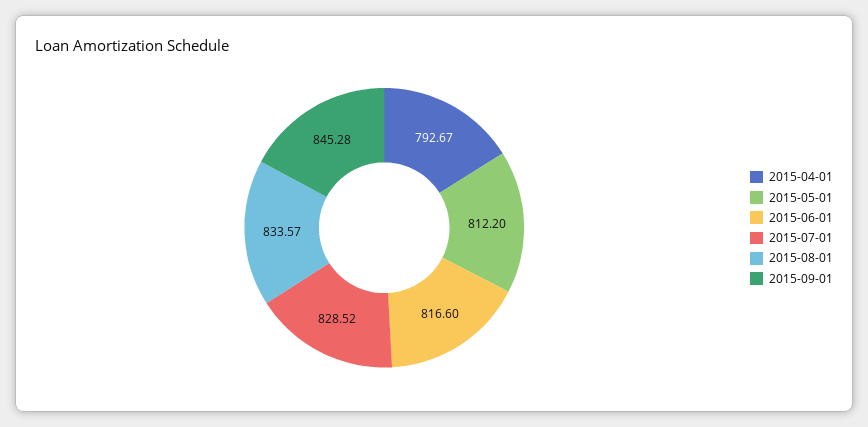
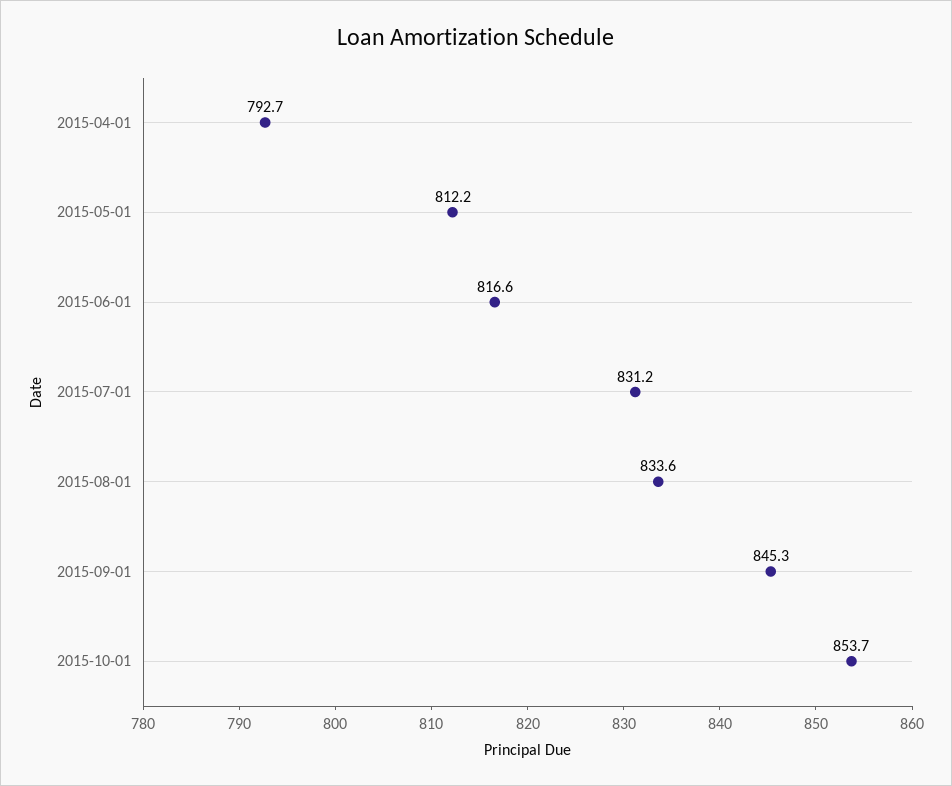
2015-07-01: 828.52 -> 831.2
2015-10-01: none -> 853.7

